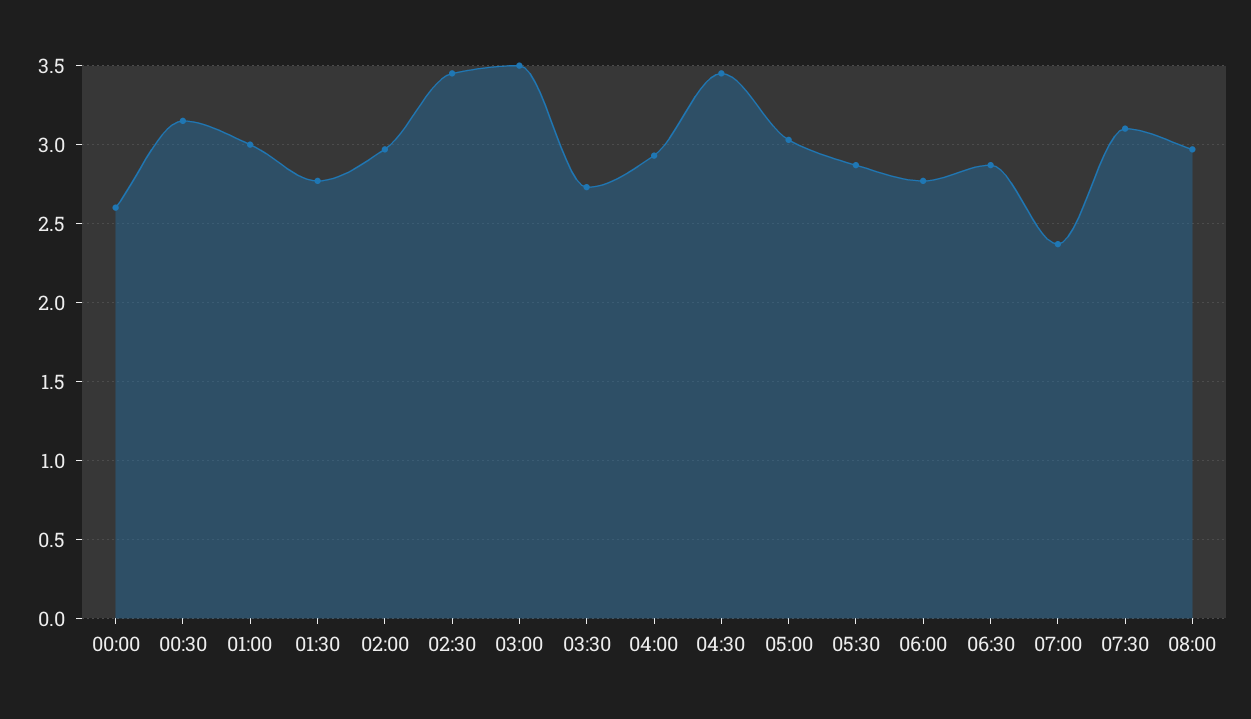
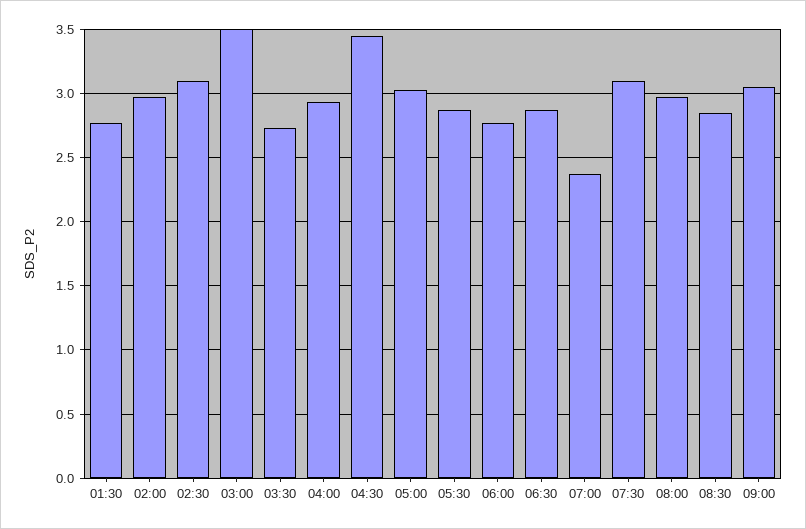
00:00: 2.6 -> none
00:30: 3.15 -> none
01:00: 3 -> none
02:30: 3.45 -> 3.1
08:30: none -> 2.85
09:00: none -> 3.05

